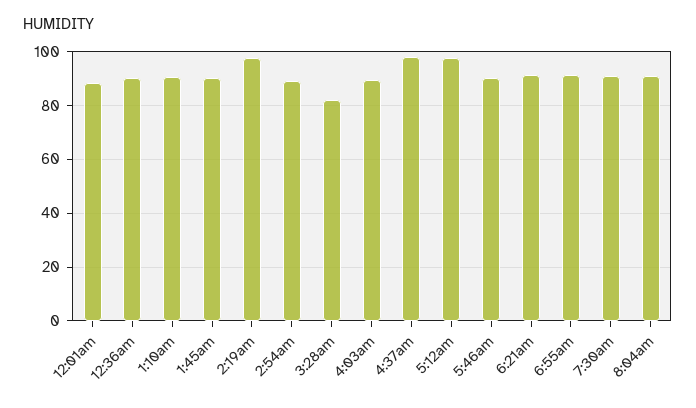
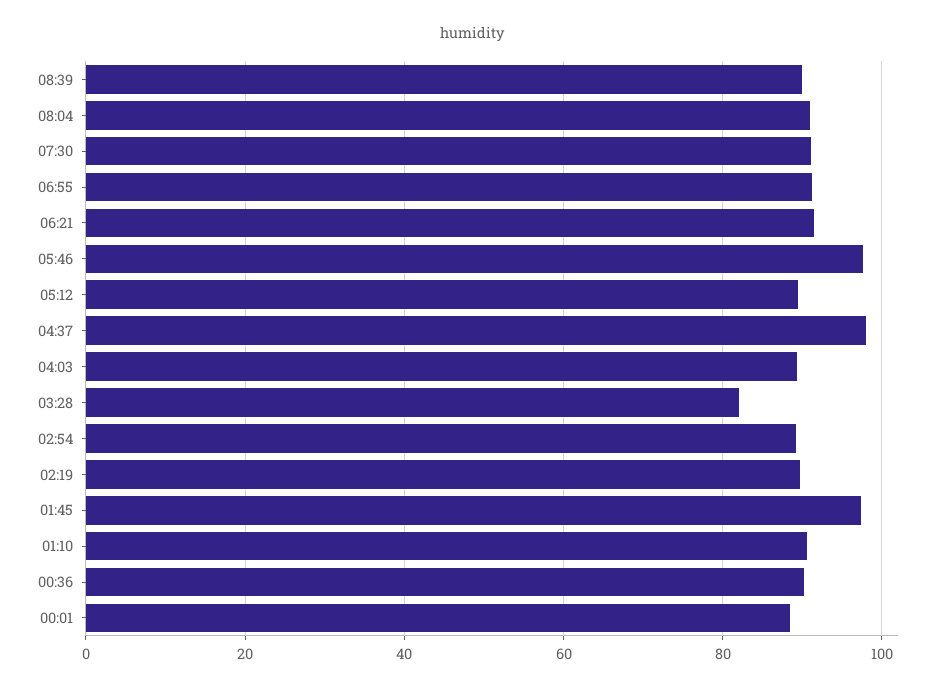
1:45am: 90 -> 98
2:19am: 97.5 -> 90
5:12am: 97.5 -> 90
5:46am: 90 -> 98
08:39: none -> 90

